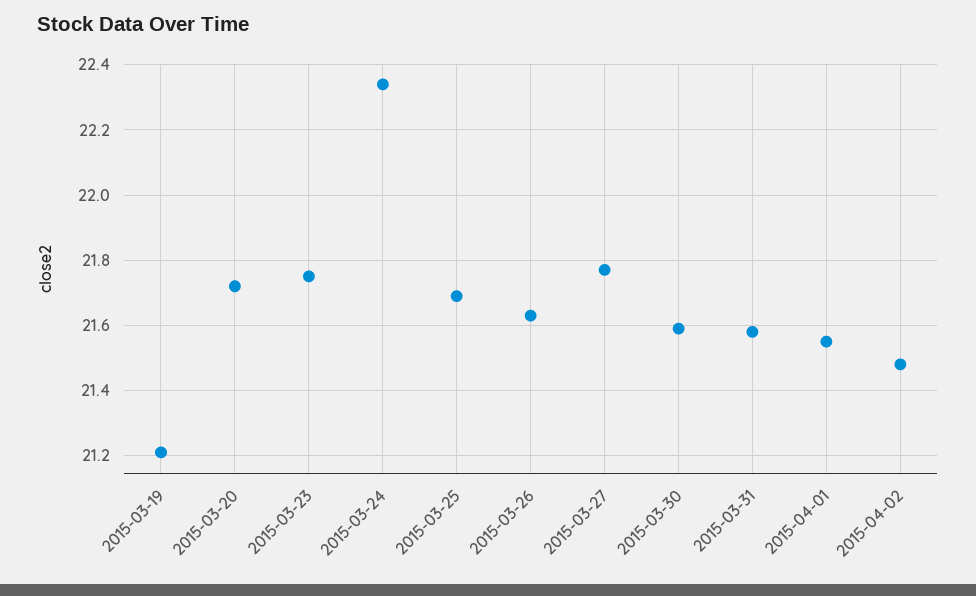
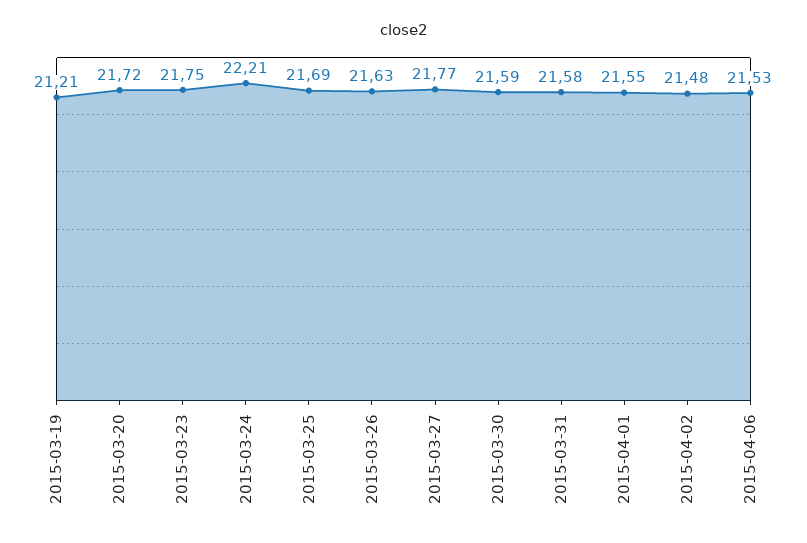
2015-03-24: 22.35 -> 22.21
2015-04-06: none -> 21.53

